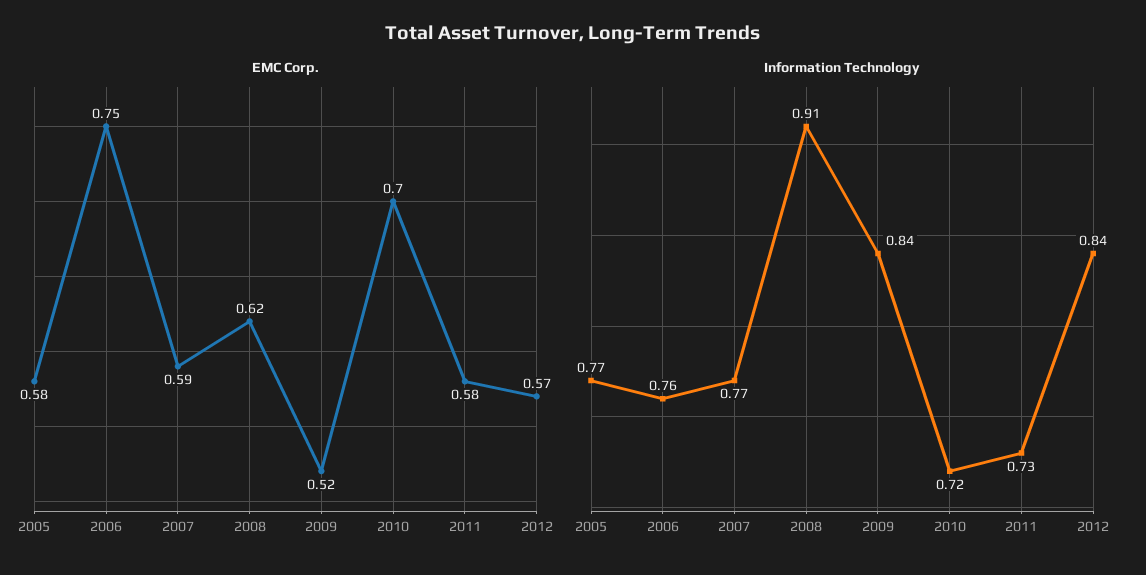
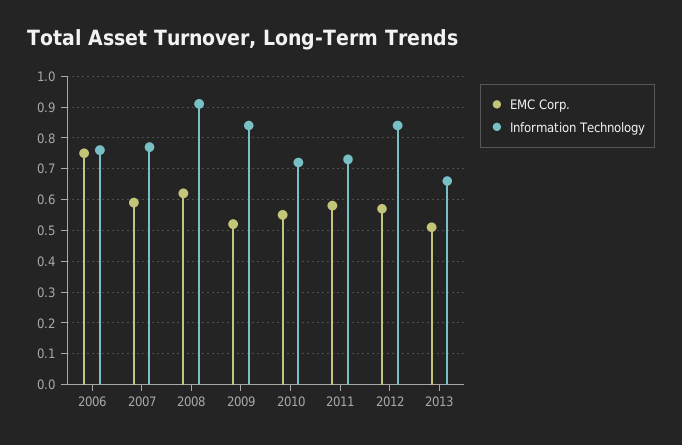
EMC Corp., 2005: 0.58 -> none
EMC Corp., 2010: 0.7 -> 0.55
Information Technology, 2005: 0.77 -> none
EMC Corp., 2013: none -> 0.5
Information Technology, 2013: none -> 0.65

